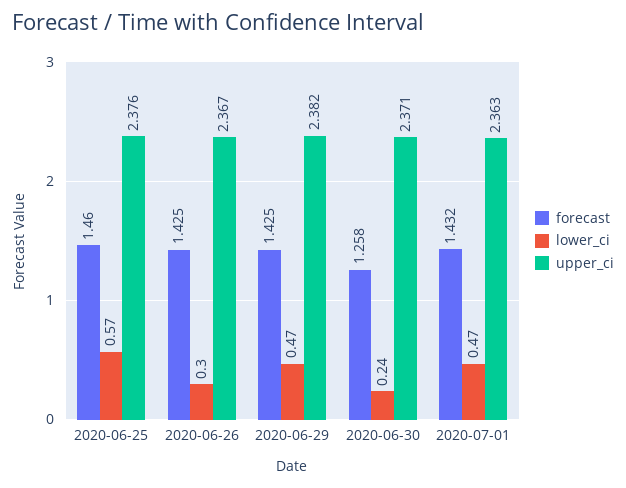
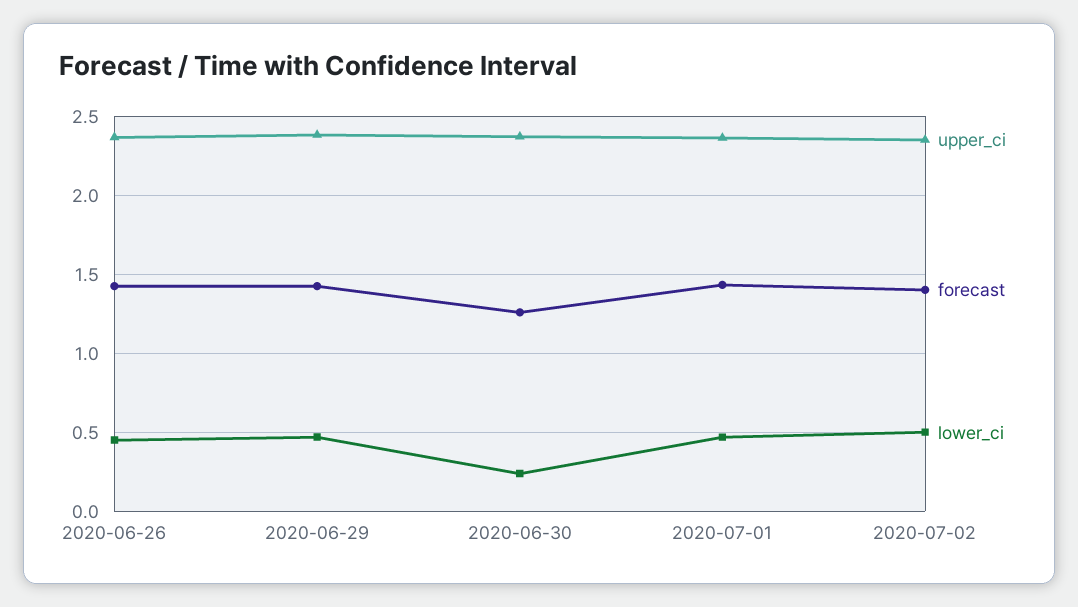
forecast, 2020-06-25: 1.46 -> none
lower_ci, 2020-06-25: 0.57 -> none
upper_ci, 2020-06-25: 2.376 -> none
lower_ci, 2020-06-26: 0.3 -> 0.45
upper_ci, 2020-07-02: none -> 2.35
forecast, 2020-07-02: none -> 1.4
lower_ci, 2020-07-02: none -> 0.5

